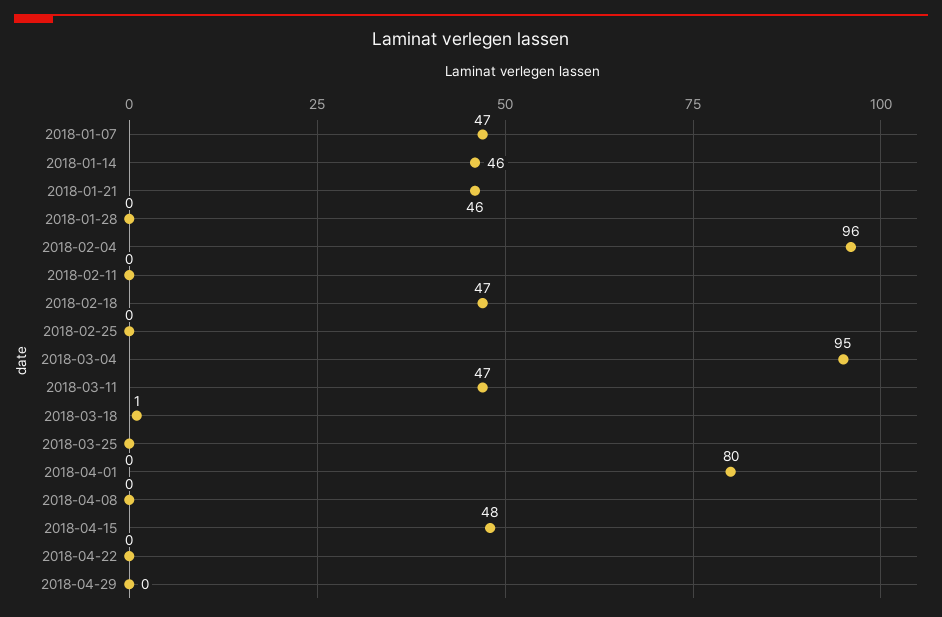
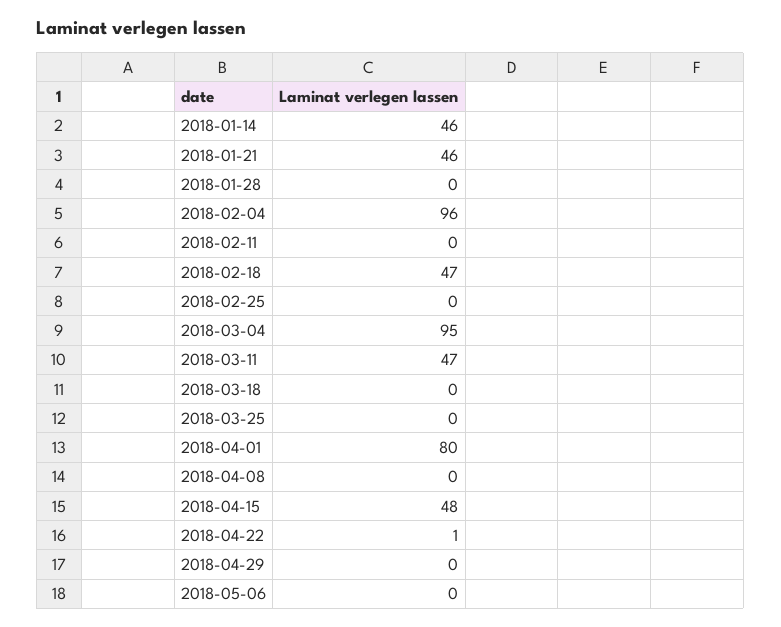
2018-01-07: 47 -> none
2018-03-18: 1 -> 0
2018-04-22: 0 -> 1
2018-05-06: none -> 0

